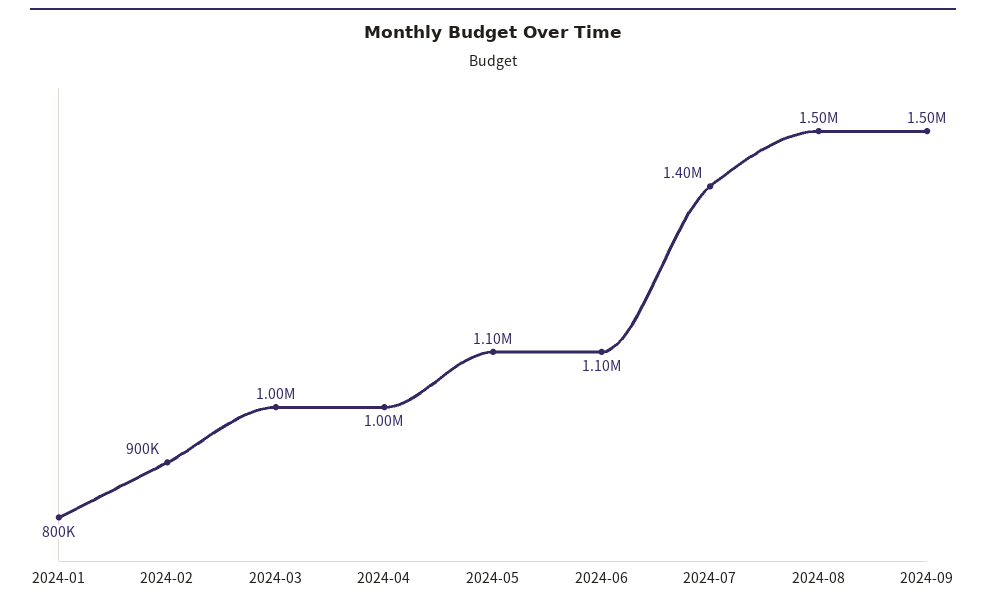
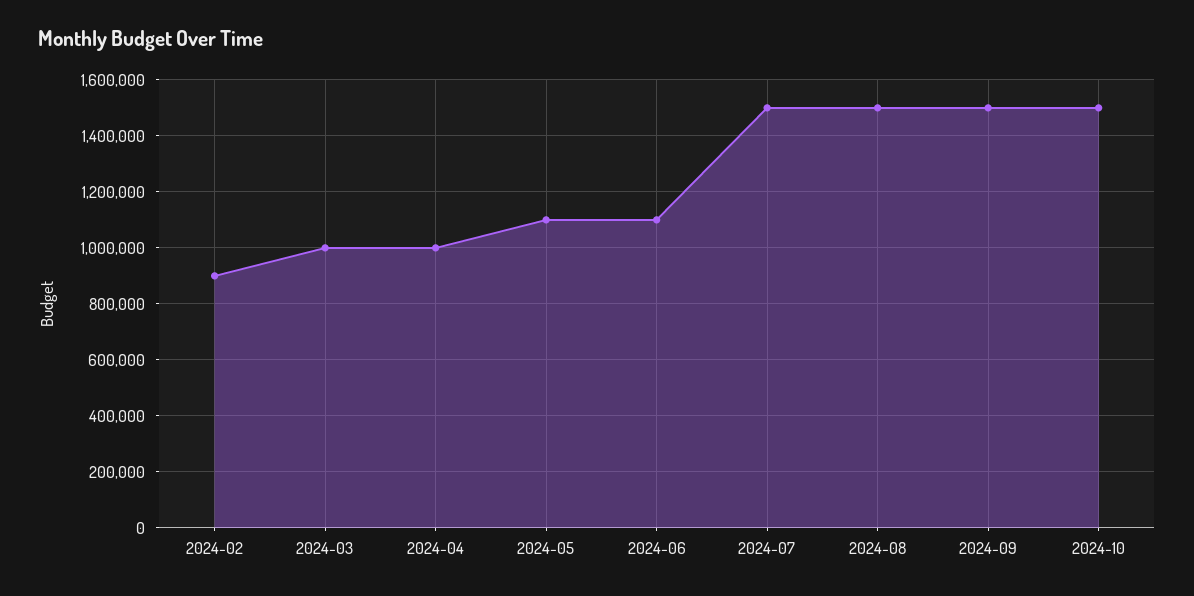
2024-01: 800000 -> none
2024-07: 1400000 -> 1500000
2024-10: none -> 1500000

